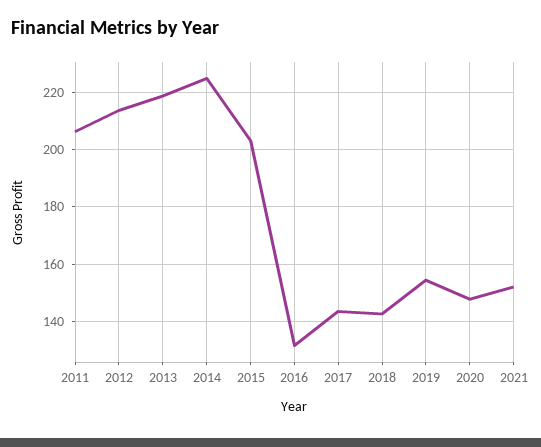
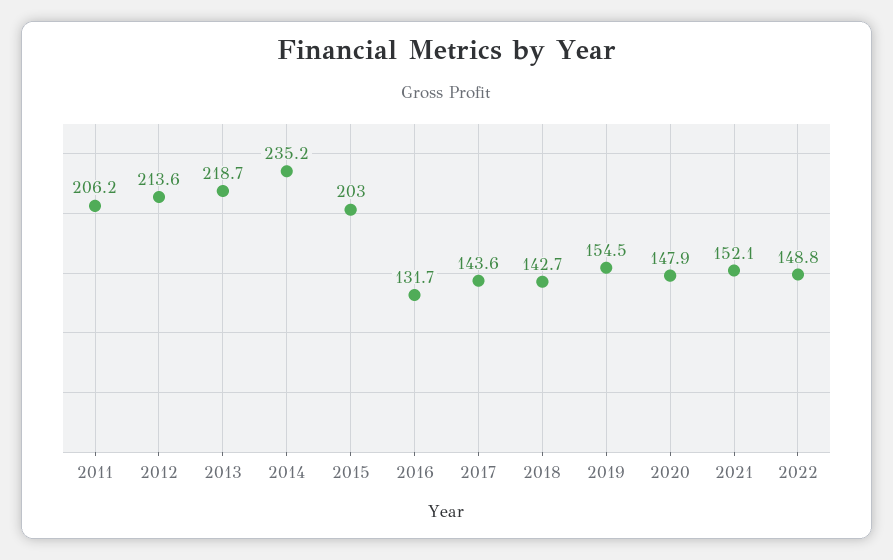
2014: 225 -> 235.2
2022: none -> 148.8

